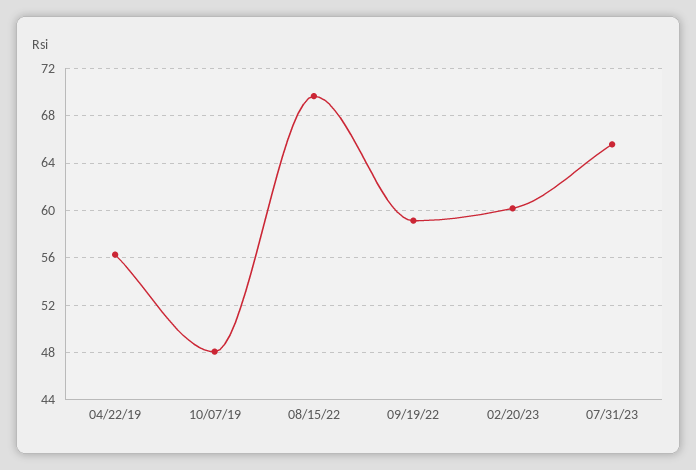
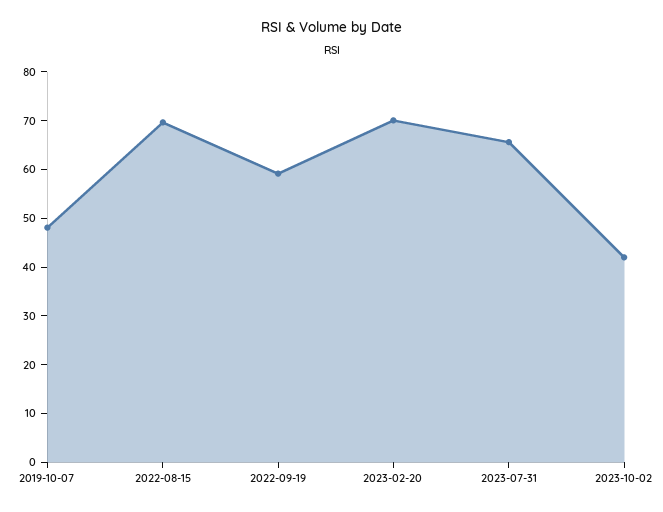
04/22/19: 56 -> none
02/20/23: 60 -> 70
2023-10-02: none -> 42

